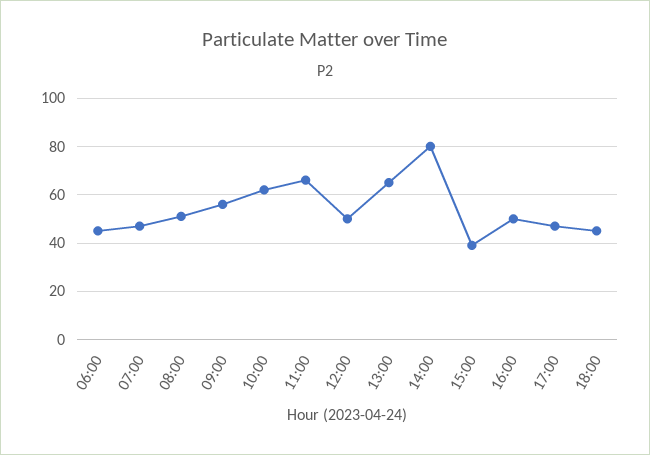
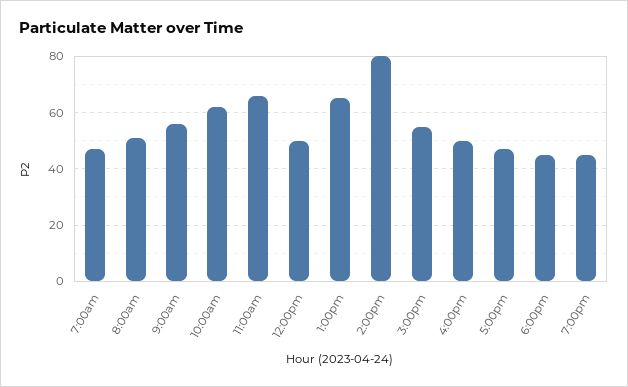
06:00: 45 -> none
15:00: 40 -> 55
7:00pm: none -> 45

